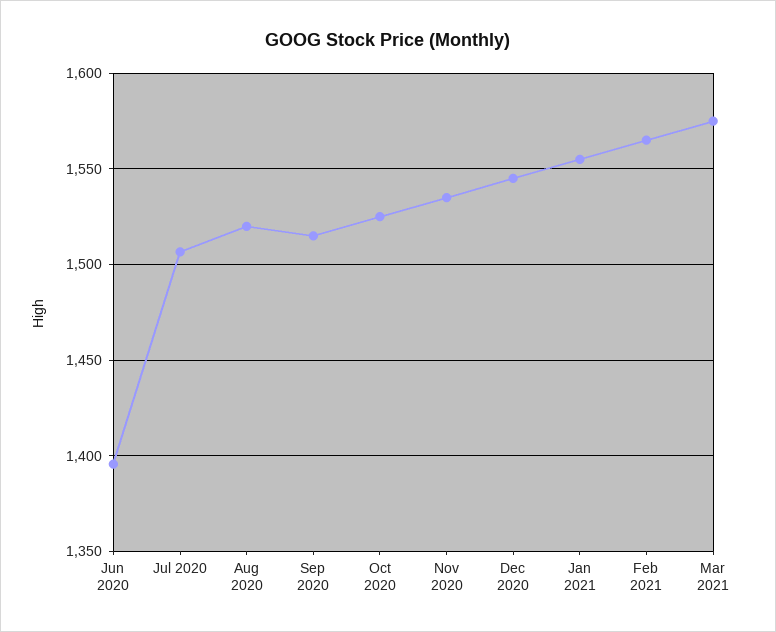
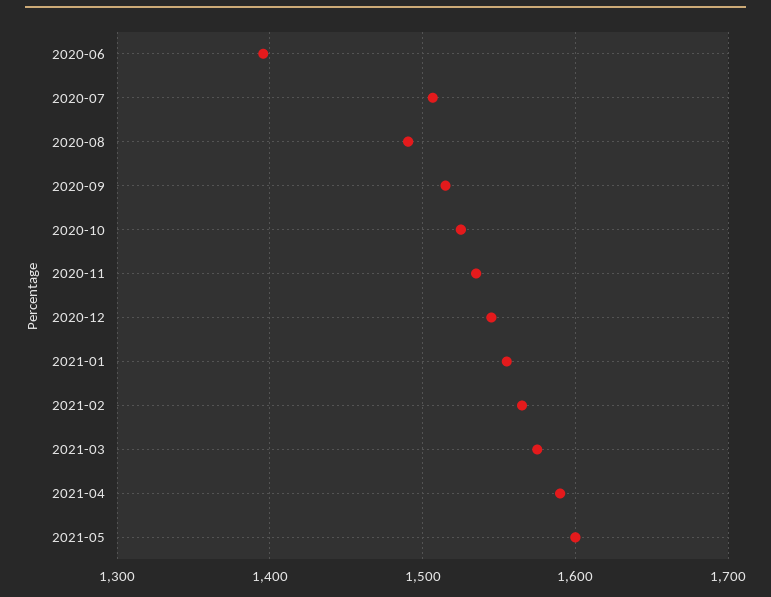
Aug 2020: 1520 -> 1490
2021-04: none -> 1590
2021-05: none -> 1600

